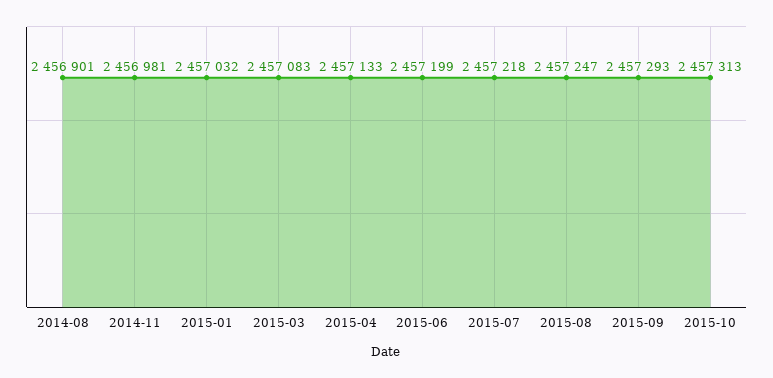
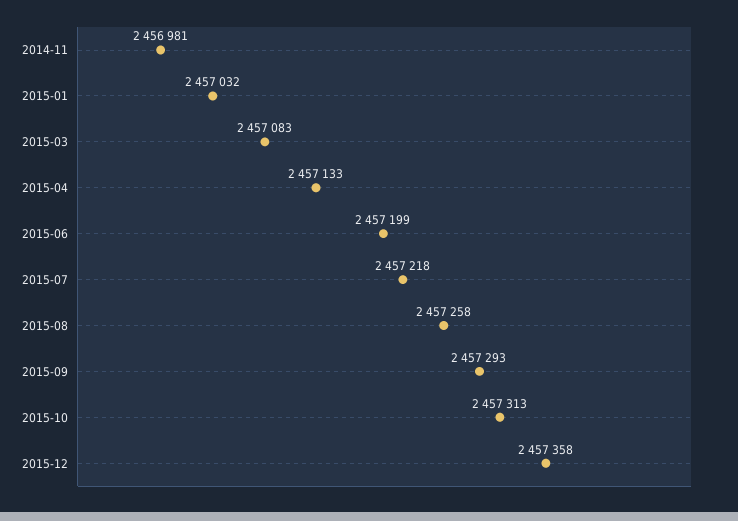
2014-08: 2456901 -> none
2015-08: 2457247 -> 2457258
2015-12: none -> 2457358

